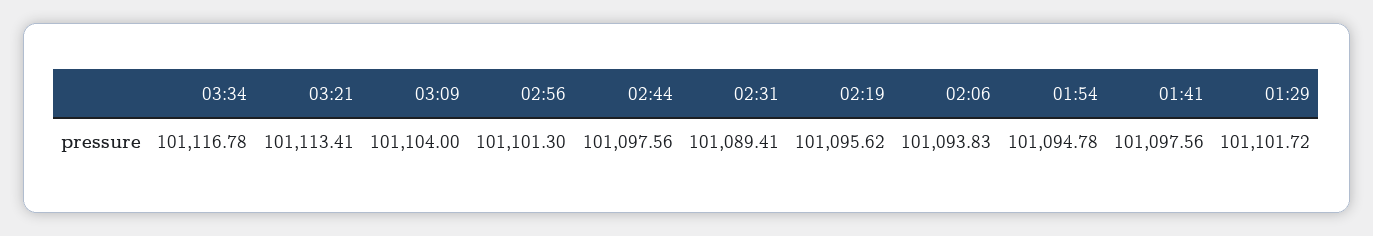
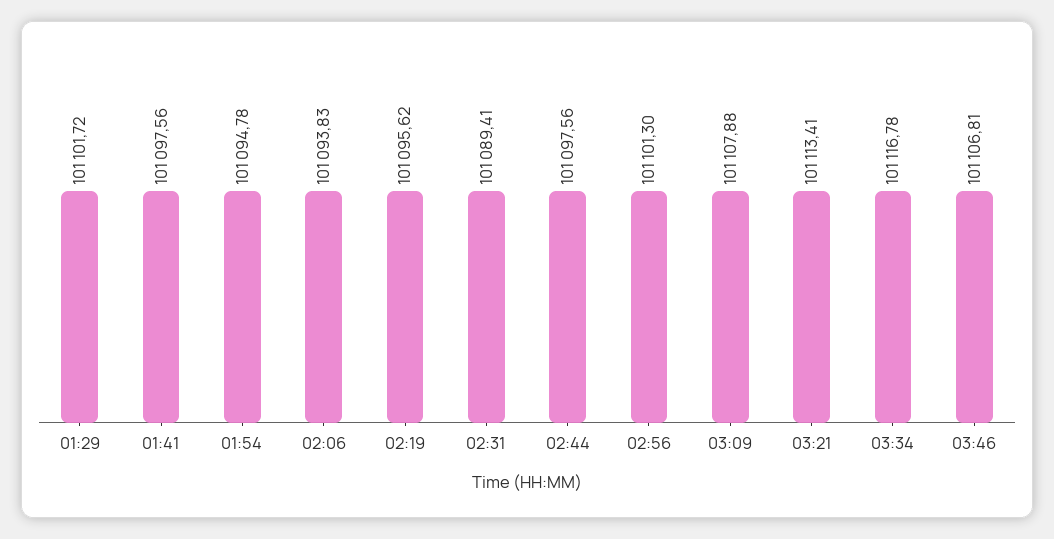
03:09: 101104 -> 101107.88
03:46: none -> 101106.81

